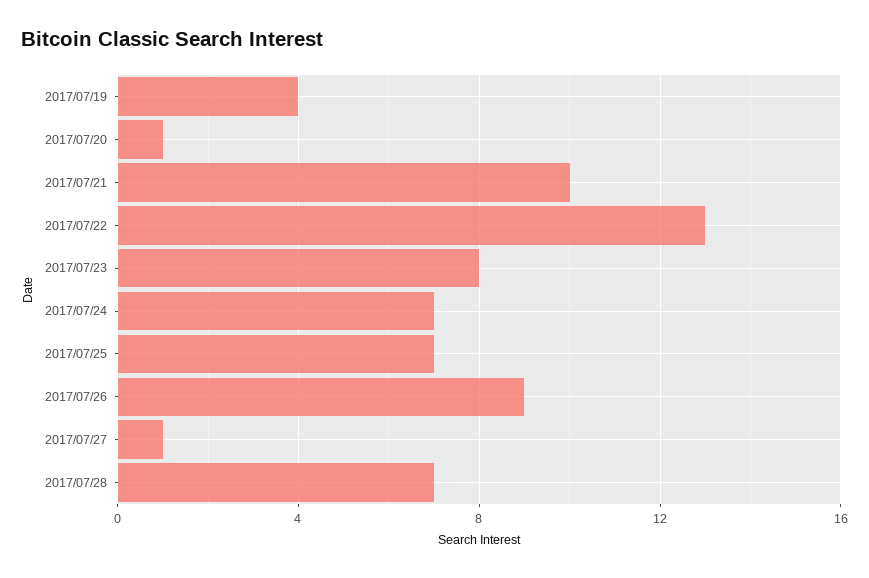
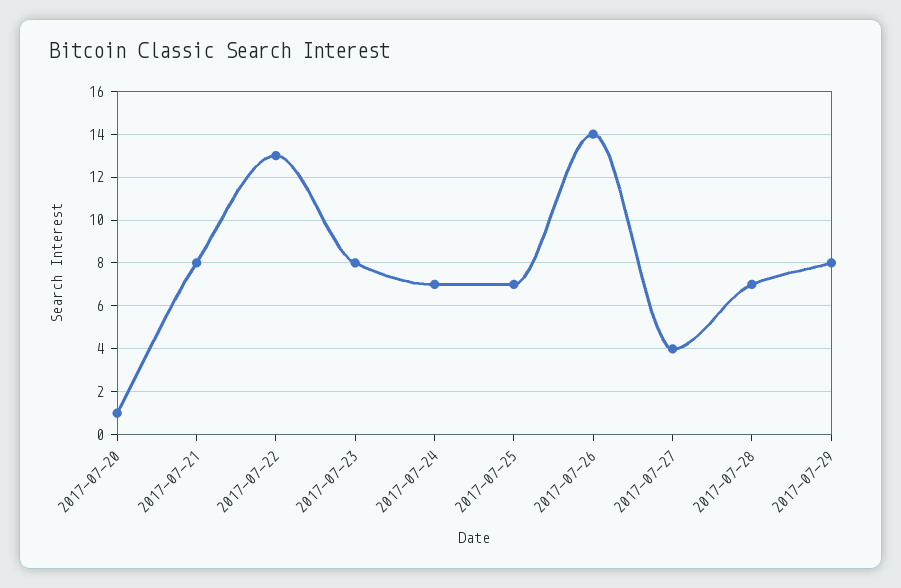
2017/07/19: 4 -> none
2017/07/21: 10 -> 8
2017/07/26: 9 -> 14
2017/07/27: 1 -> 4
2017-07-29: none -> 8

